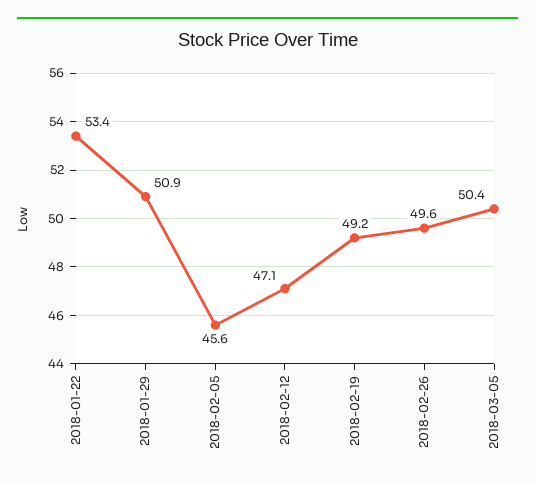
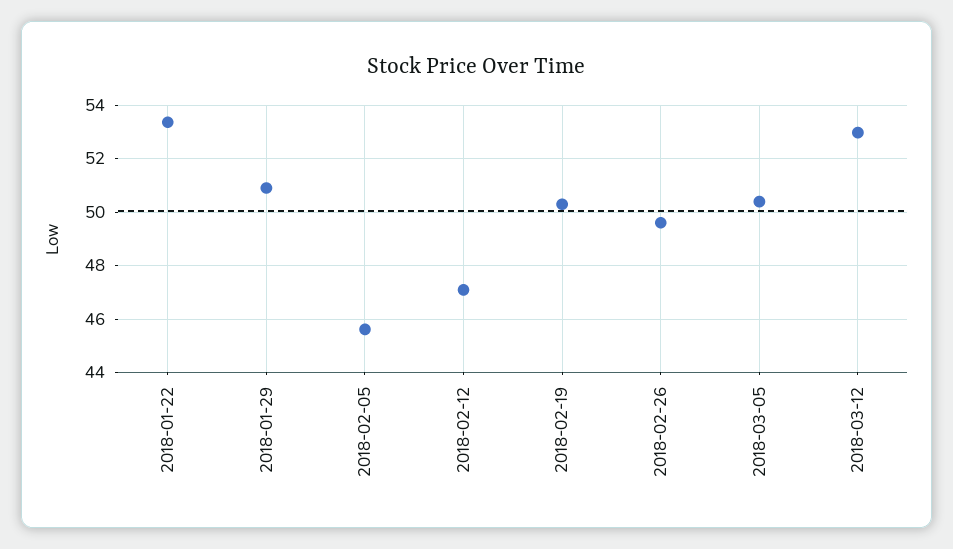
2018-02-19: 49.2 -> 50.25
2018-03-12: none -> 53

